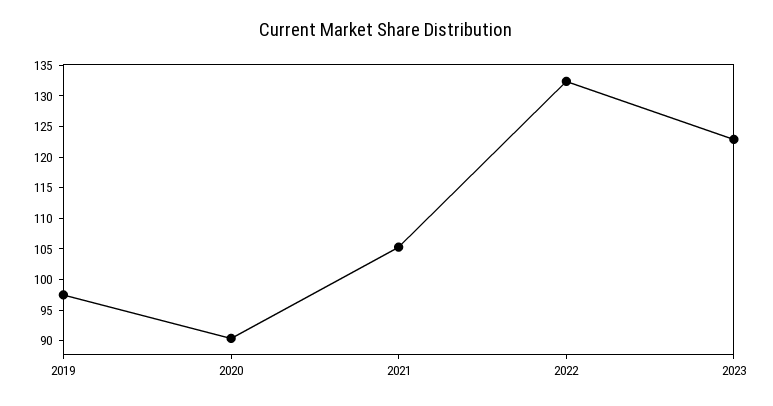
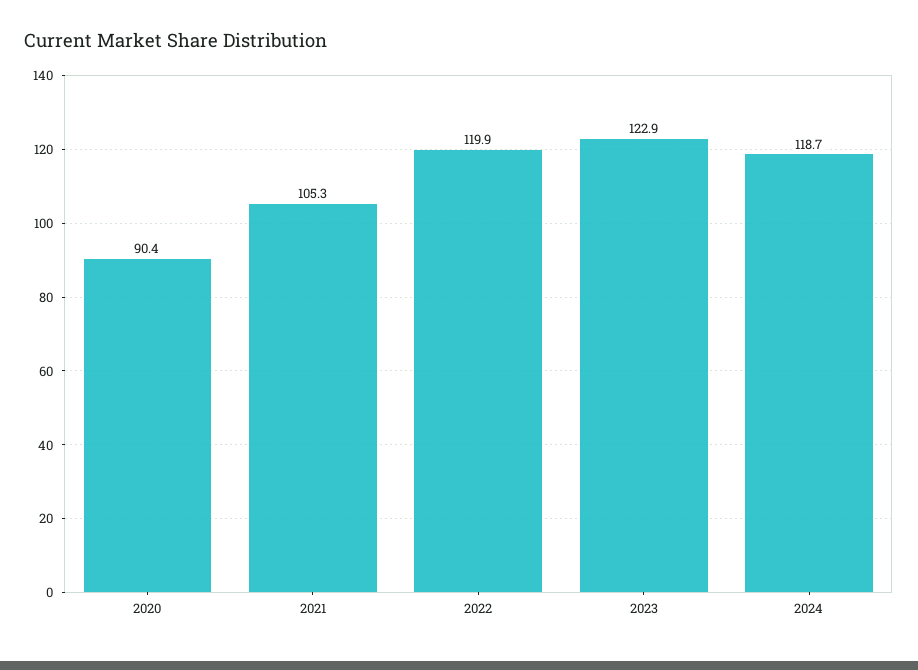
2019: 97.5 -> none
2022: 132.5 -> 119.9
2024: none -> 118.7

